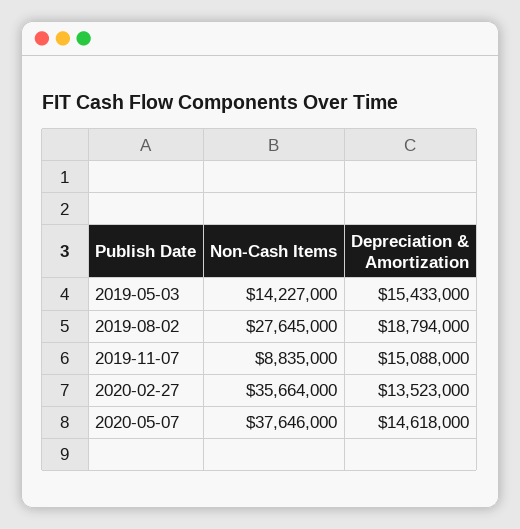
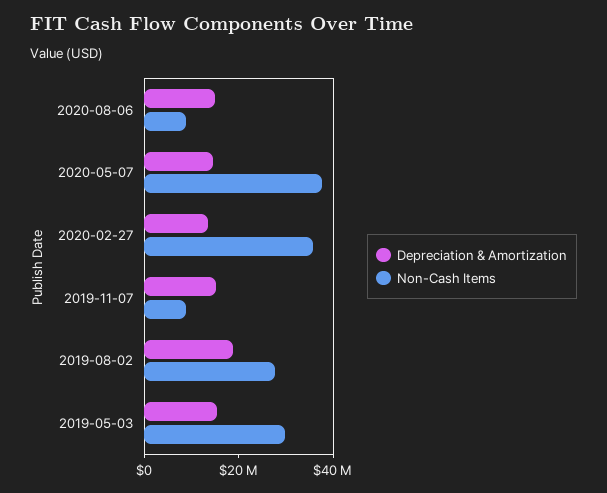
Non-Cash Items, 2019-05-03: 14227000 -> 30000000
Depreciation & Amortization, 2020-08-06: none -> 15000000
Non-Cash Items, 2020-08-06: none -> 10000000

